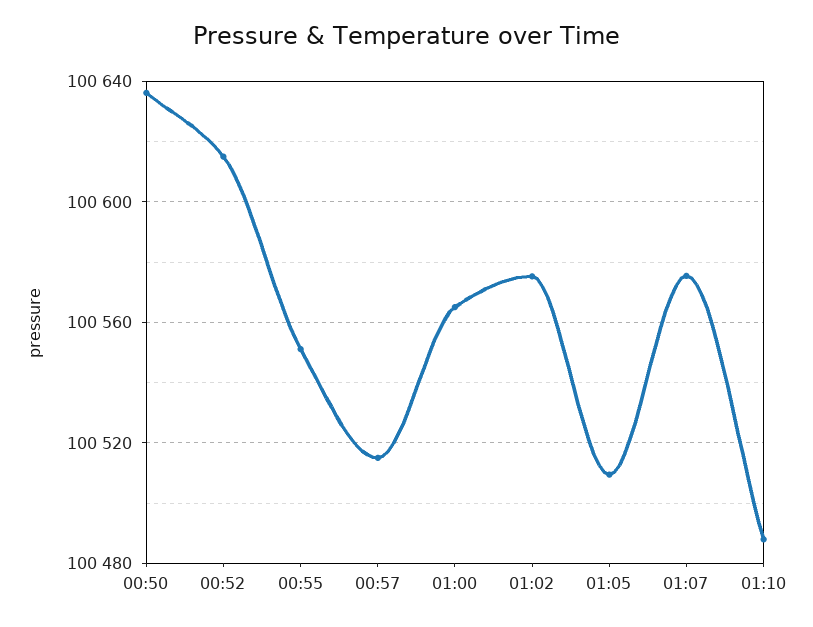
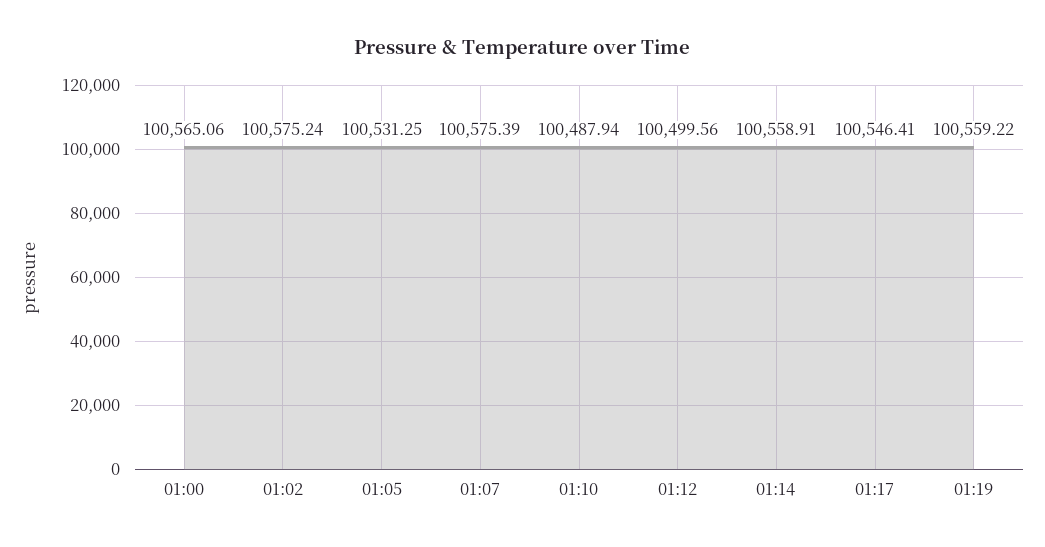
00:50: 100635 -> none
00:52: 100615 -> none
00:55: 100550 -> none
00:57: 100515 -> none
01:05: 100510 -> 100531.25
01:12: none -> 100499.56
01:14: none -> 100558.91
01:17: none -> 100546.41
01:19: none -> 100559.22

